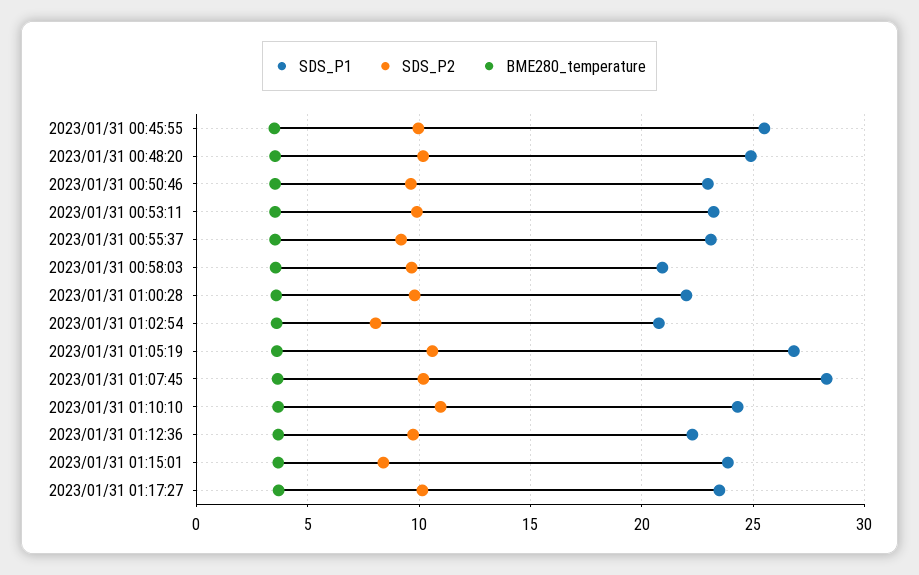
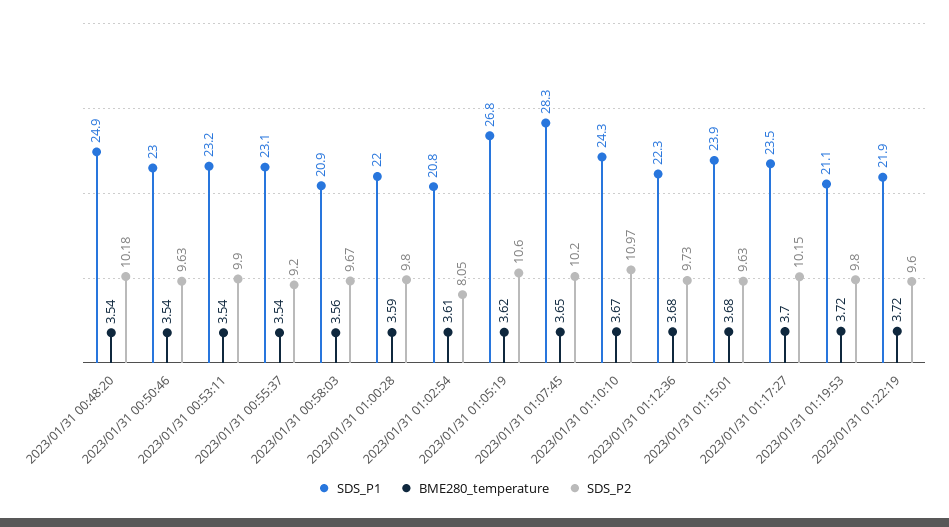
SDS_P1, 2023/01/31 00:45:55: 25.5 -> none
SDS_P2, 2023/01/31 00:45:55: 10 -> none
BME280_temperature, 2023/01/31 00:45:55: 3.5 -> none
SDS_P2, 2023/01/31 01:15:01: 8.5 -> 9.63
SDS_P1, 2023/01/31 01:19:53: none -> 21.1
BME280_temperature, 2023/01/31 01:19:53: none -> 3.72
SDS_P2, 2023/01/31 01:19:53: none -> 9.8
SDS_P1, 2023/01/31 01:22:19: none -> 21.9
BME280_temperature, 2023/01/31 01:22:19: none -> 3.72
SDS_P2, 2023/01/31 01:22:19: none -> 9.6

